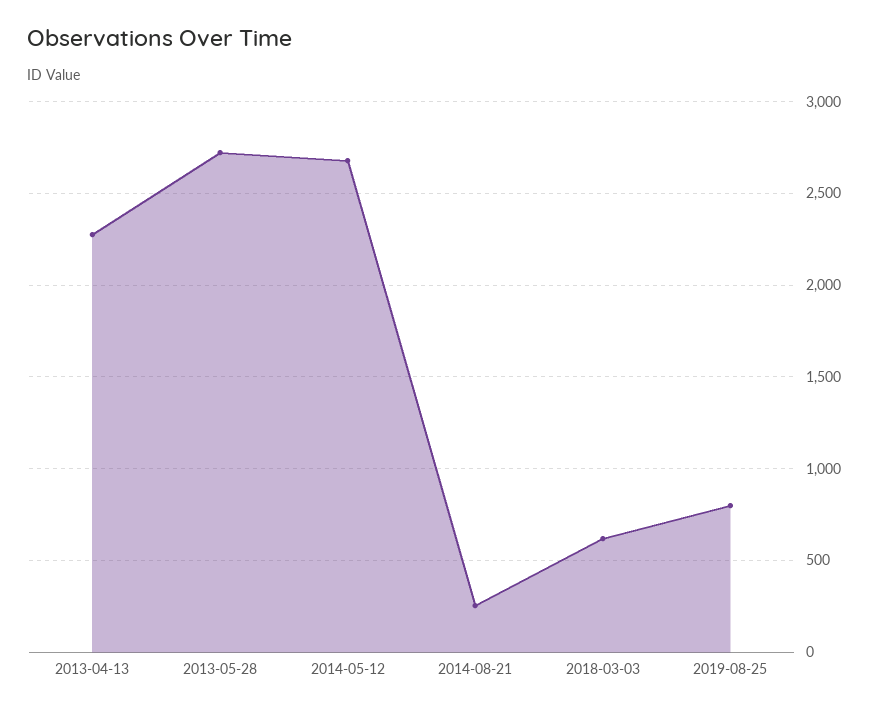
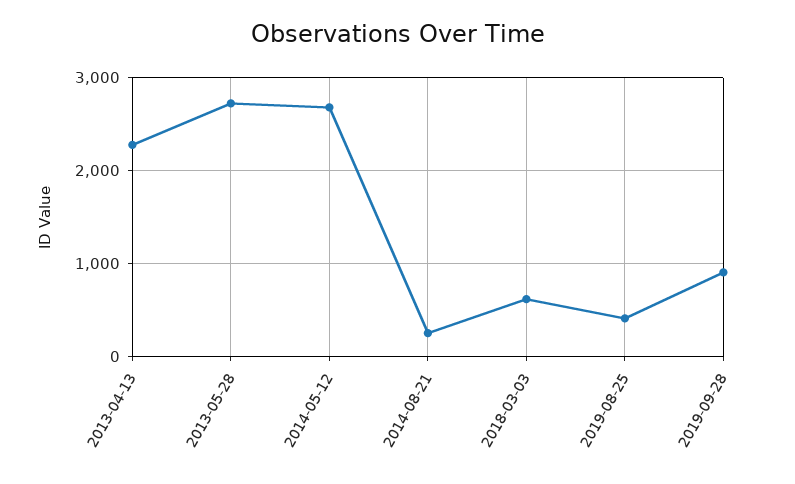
2019-08-25: 800 -> 400
2019-09-28: none -> 900

